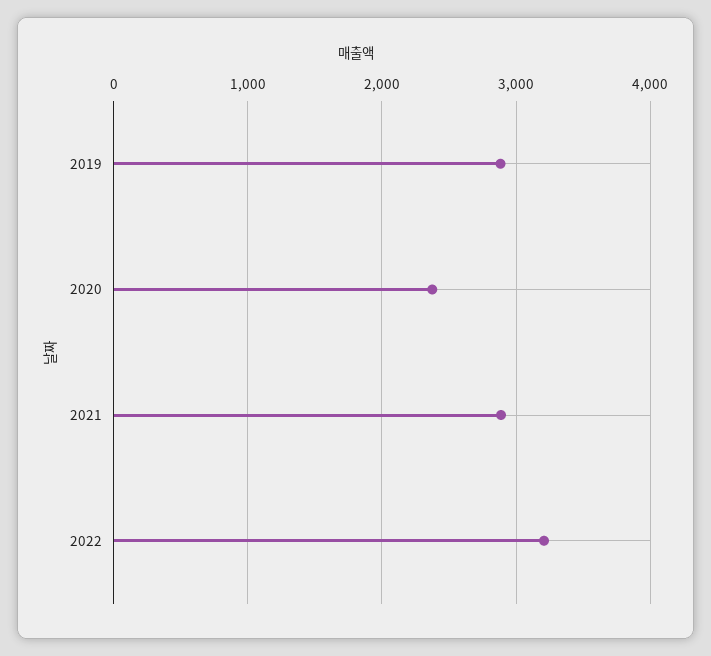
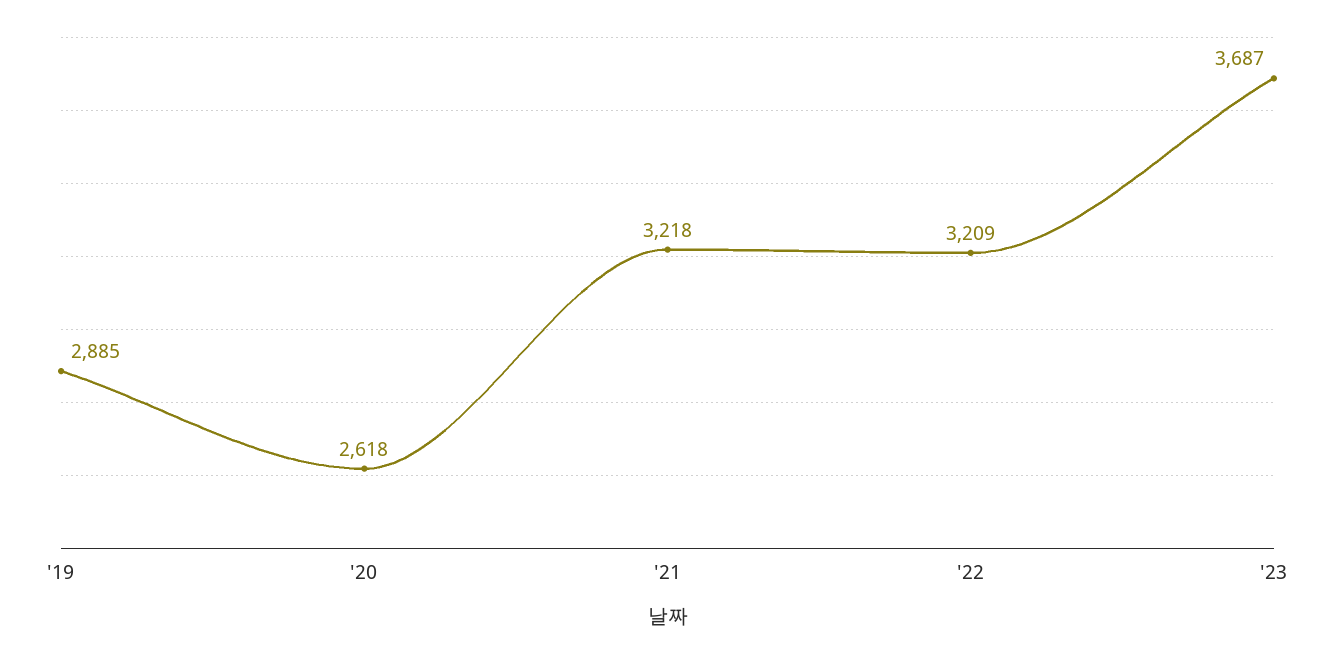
2020: 2400 -> 2618
2021: 2900 -> 3218
'23: none -> 3687

